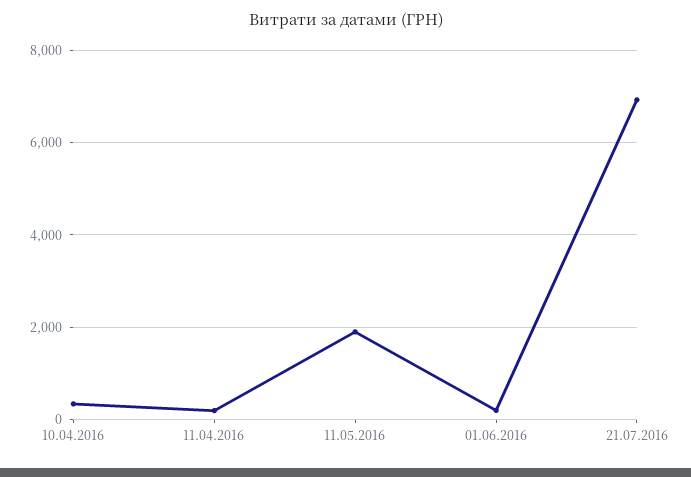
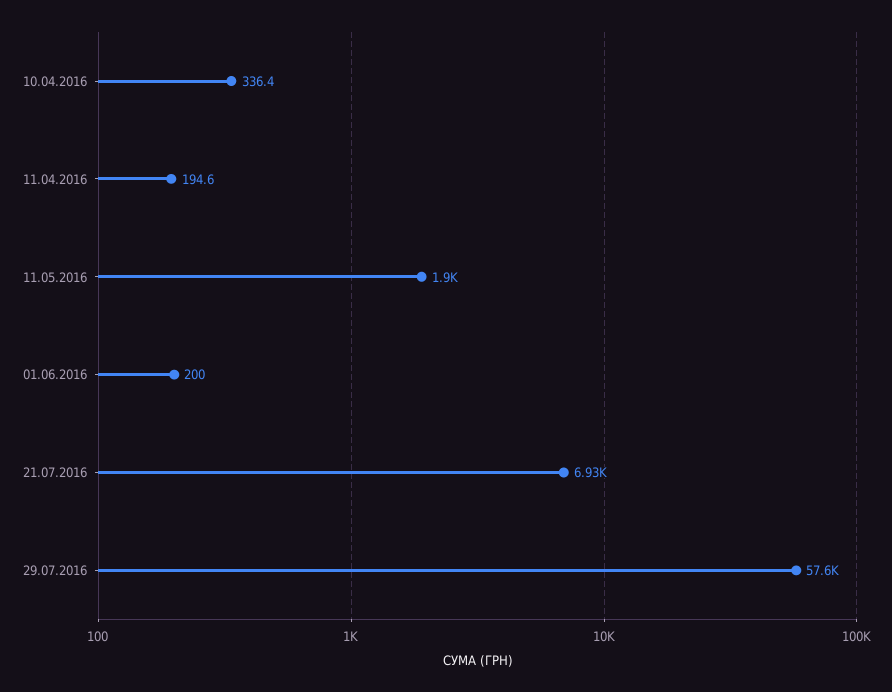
29.07.2016: none -> 57600

